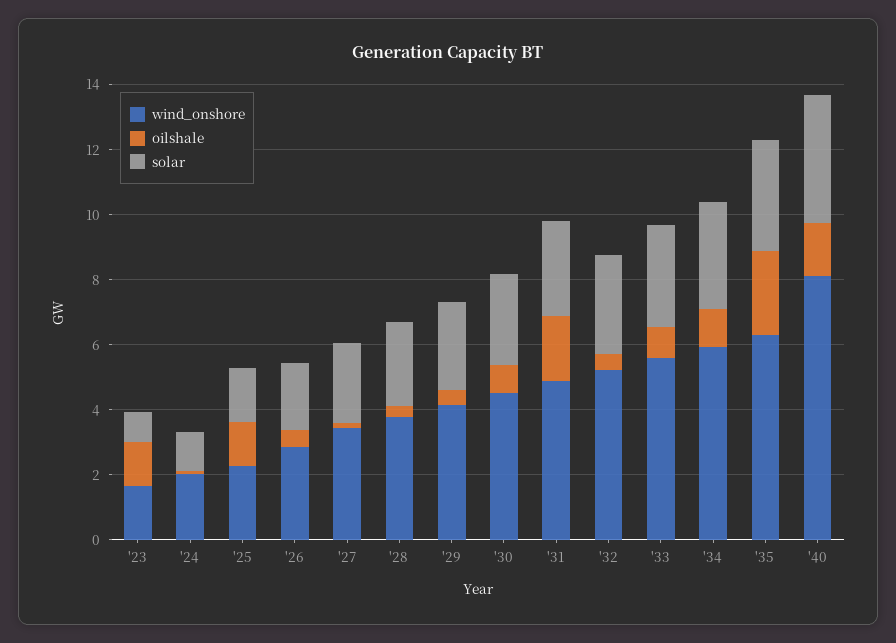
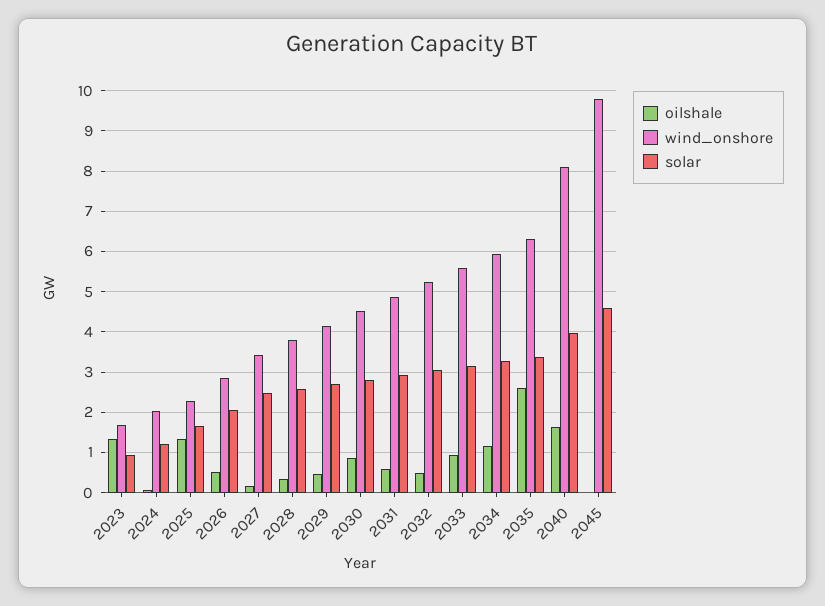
oilshale, '31: 2 -> 0.6
oilshale, 2045: none -> 0
wind_onshore, 2045: none -> 9.8
solar, 2045: none -> 4.6

